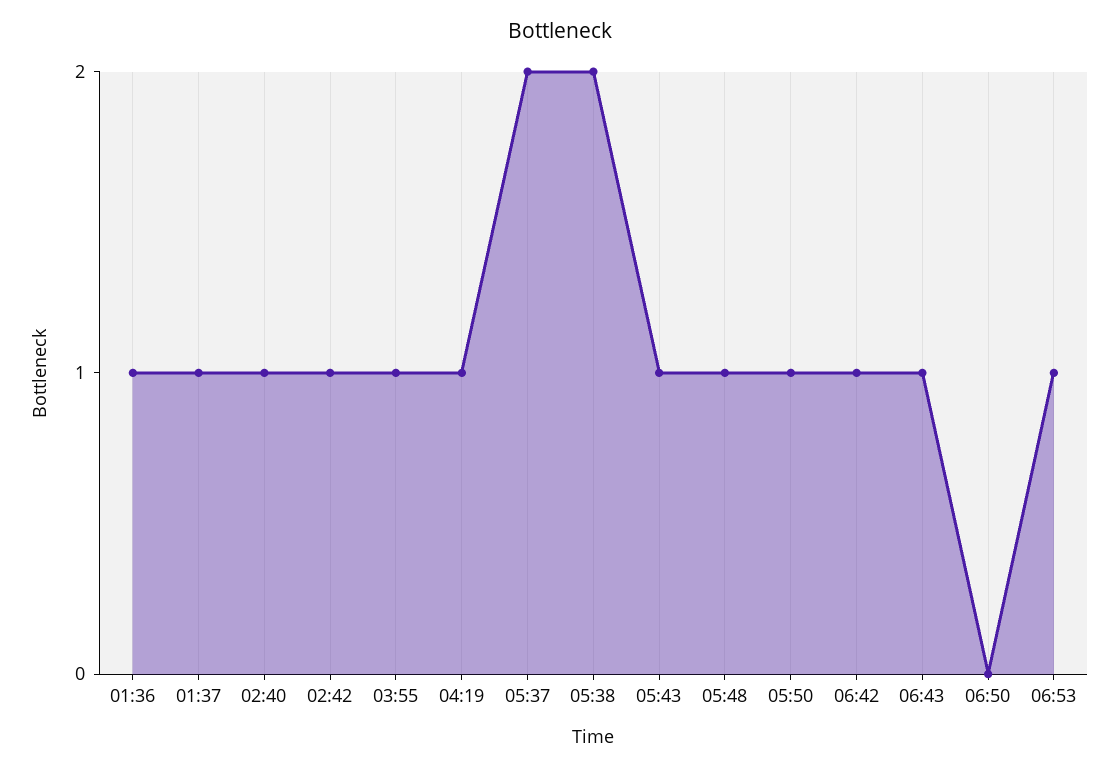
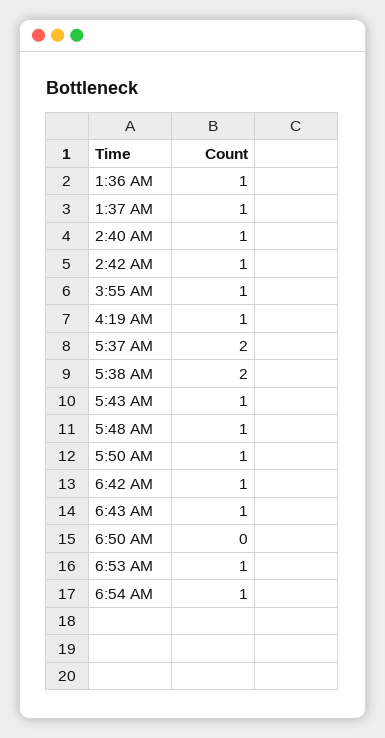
6:54 AM: none -> 1

